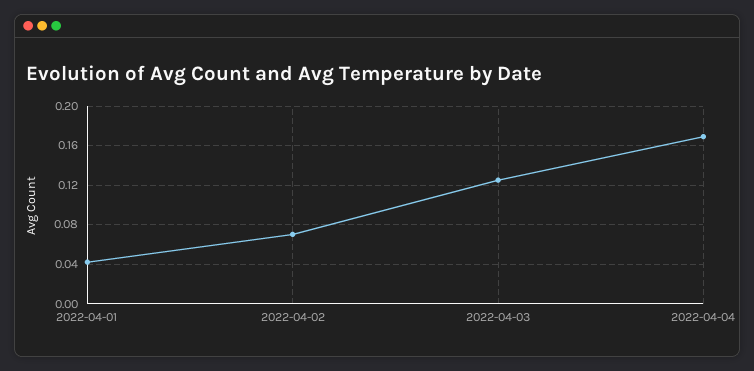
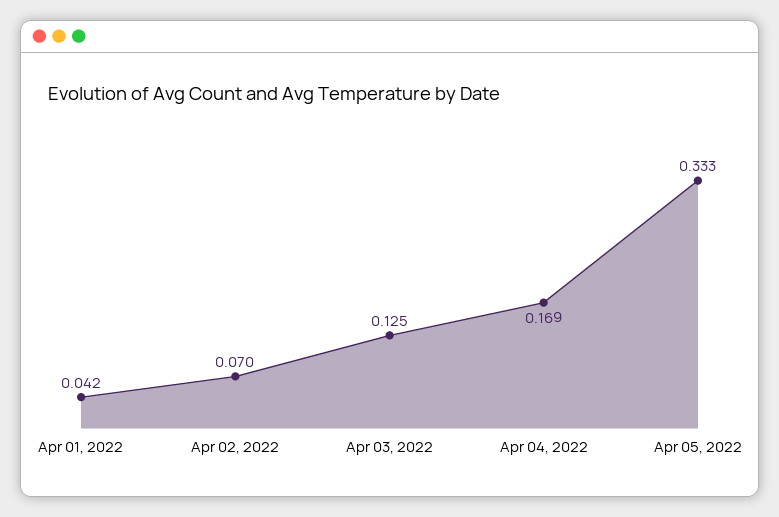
Apr 05, 2022: none -> 0.333

